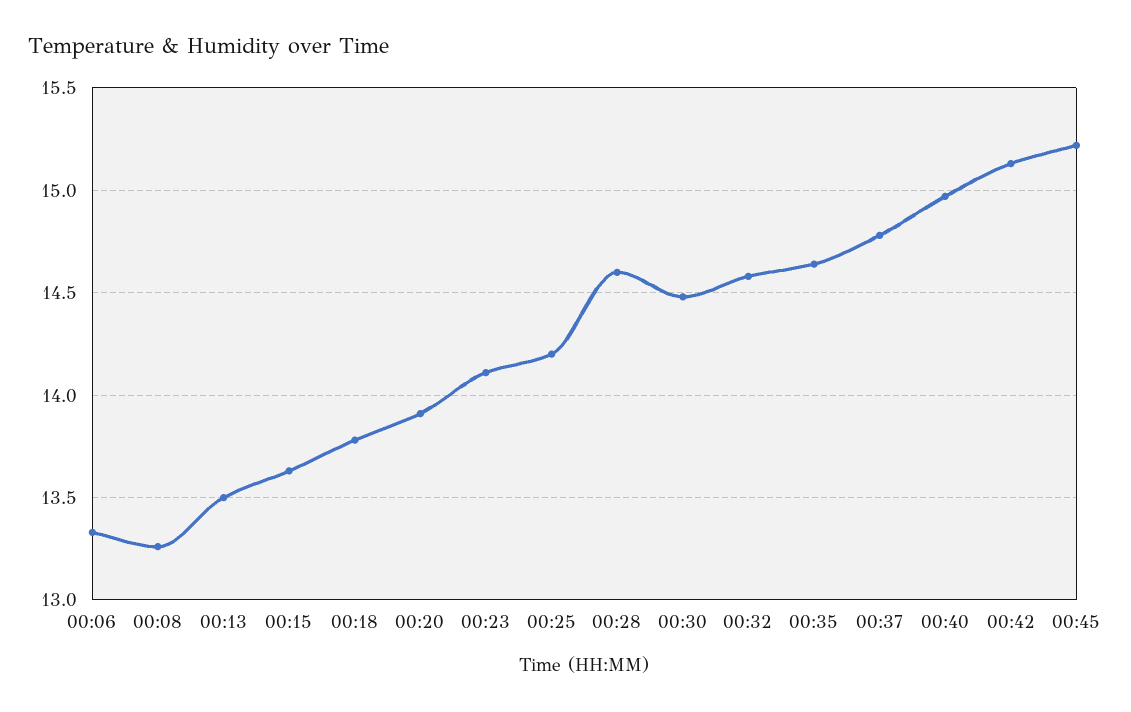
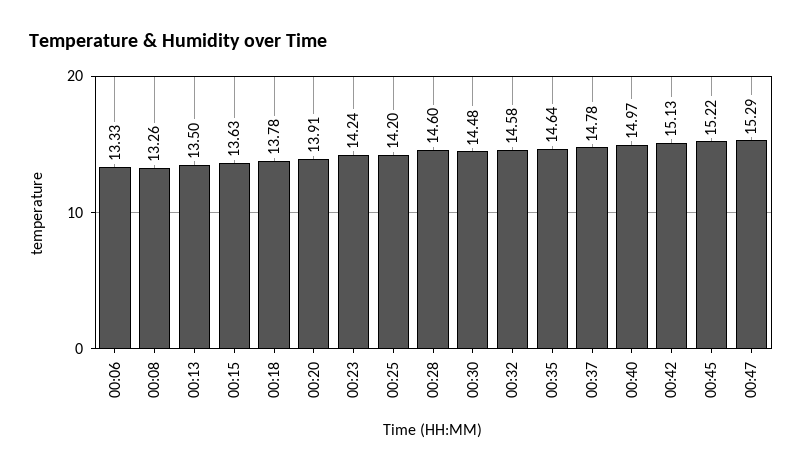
00:23: 14.1 -> 14.24
00:47: none -> 15.29

